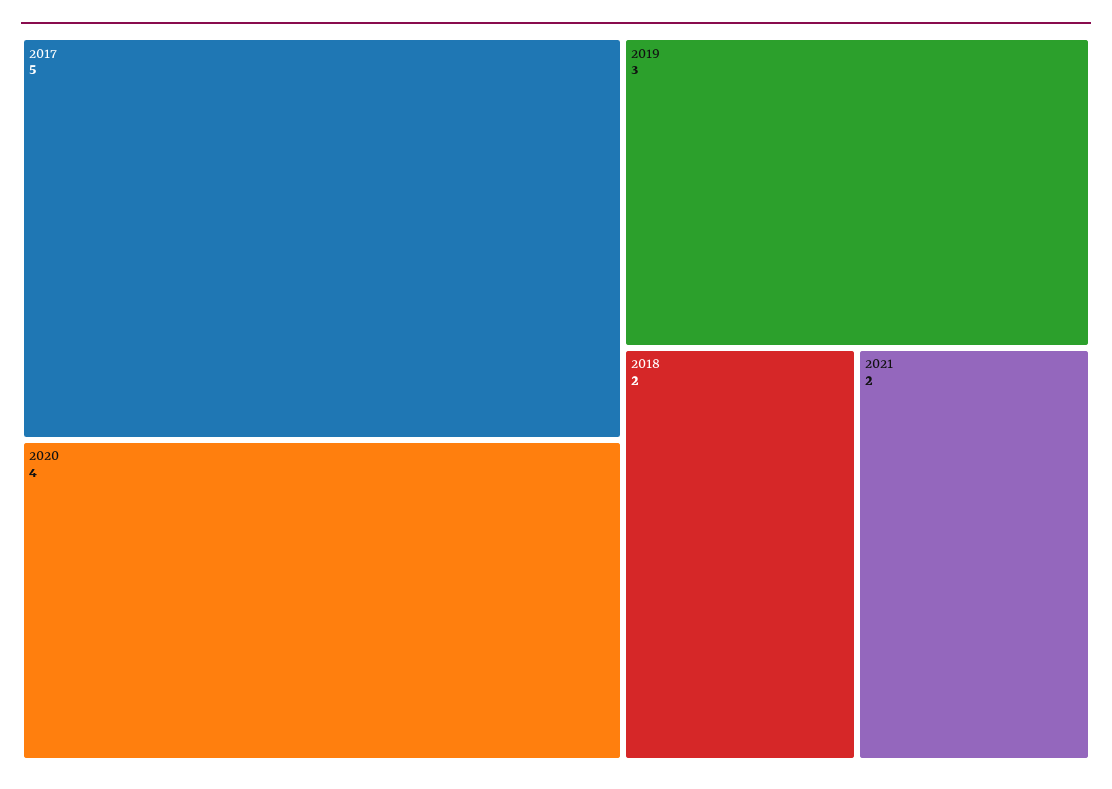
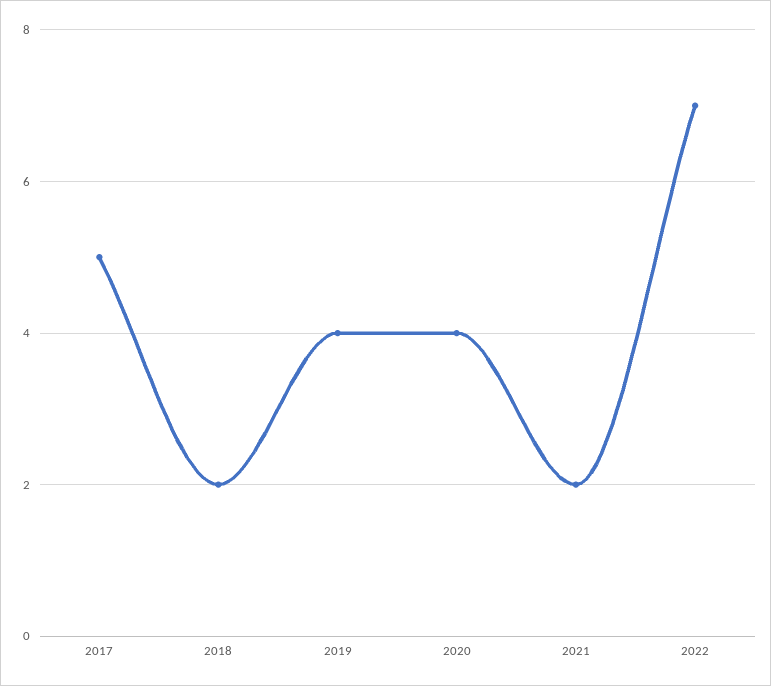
2019: 3 -> 4
2022: none -> 7

